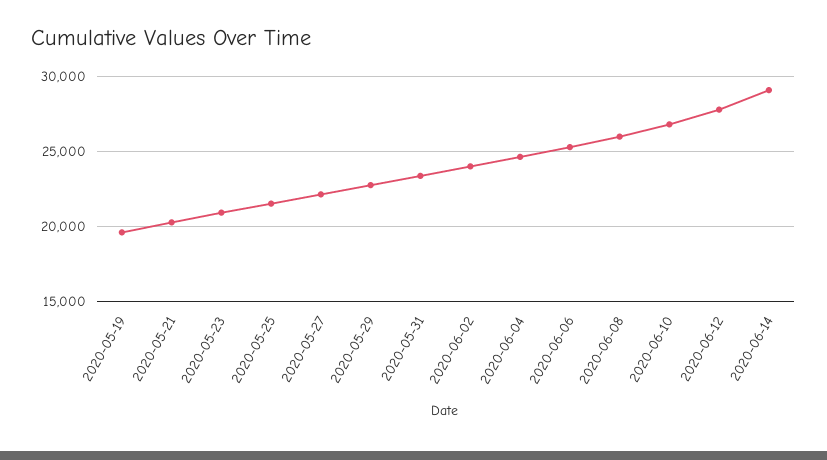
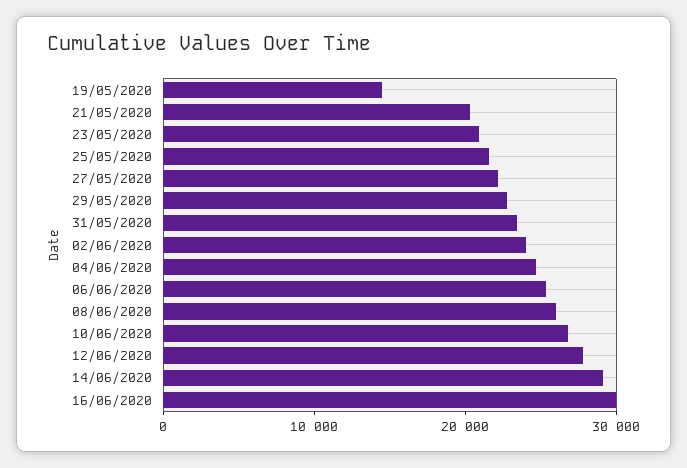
2020-05-19: 19500 -> 14000
16/06/2020: none -> 30000

